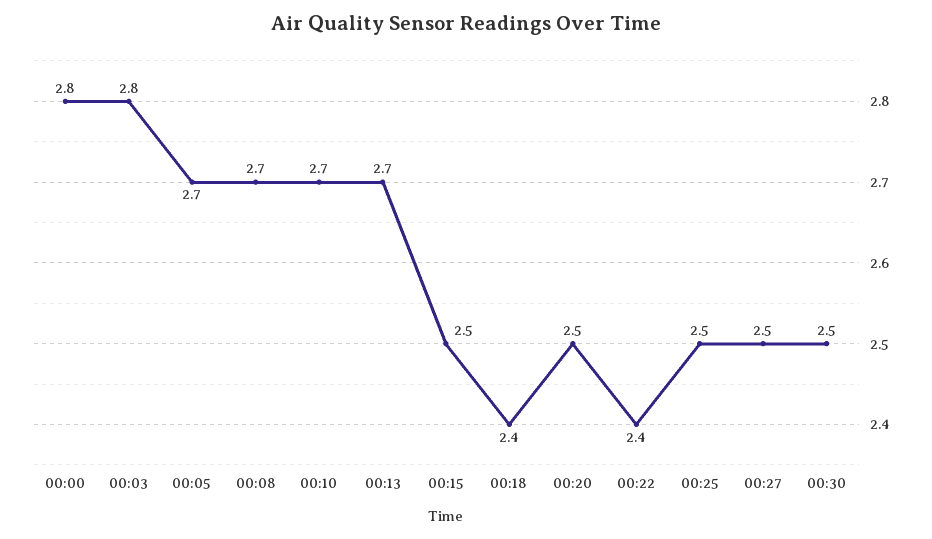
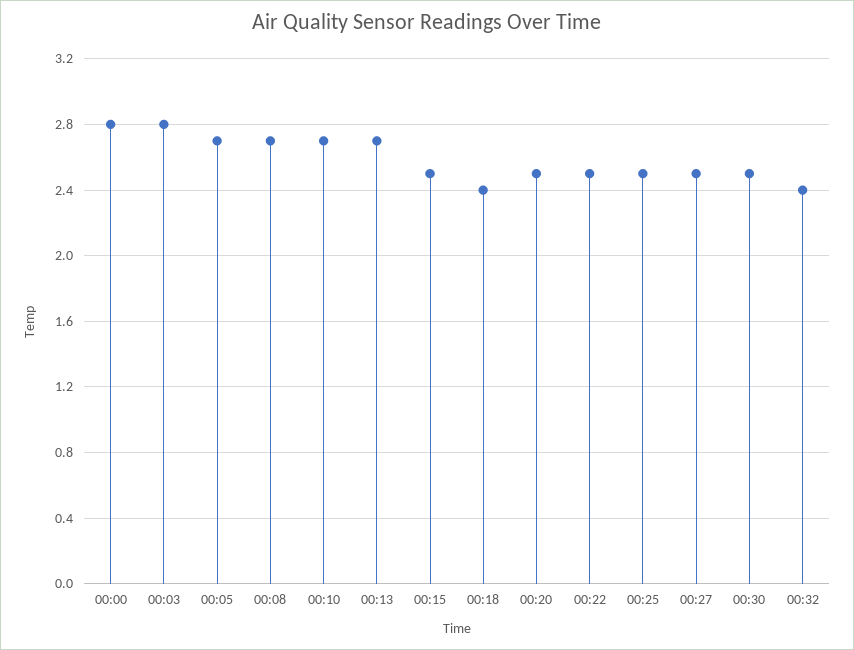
00:22: 2.4 -> 2.5
00:32: none -> 2.4

